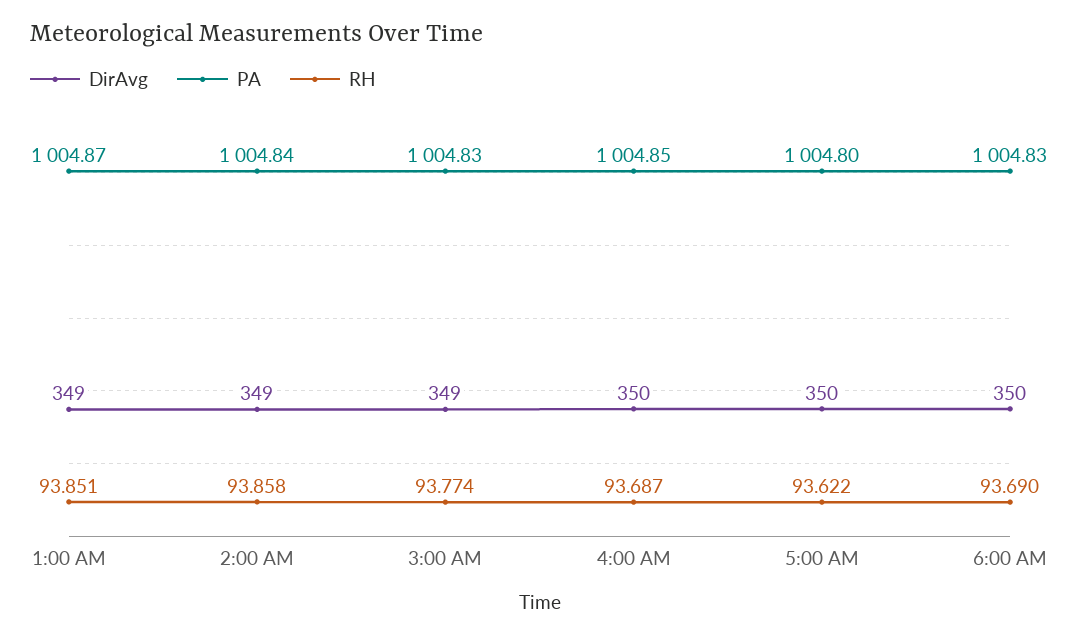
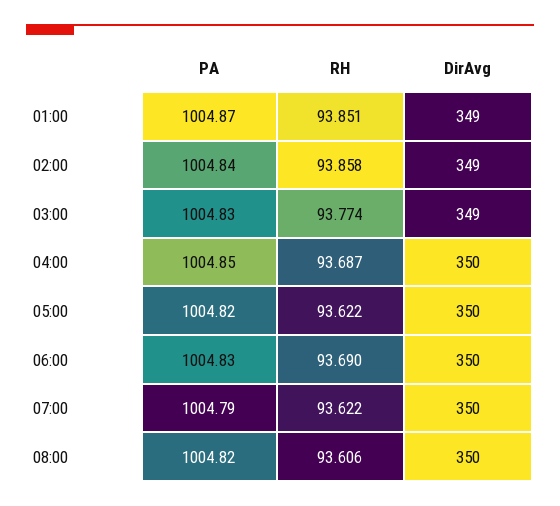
PA, 5:00 AM: 1004.8 -> 1004.82
PA, 07:00: none -> 1004.79
RH, 07:00: none -> 93.622
DirAvg, 07:00: none -> 350
PA, 08:00: none -> 1004.82
RH, 08:00: none -> 93.606
DirAvg, 08:00: none -> 350

